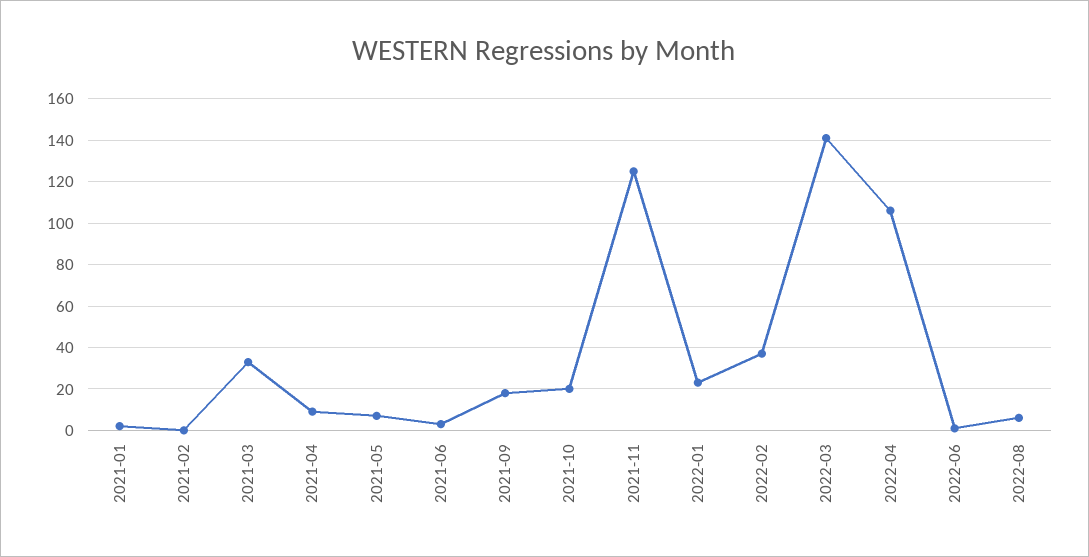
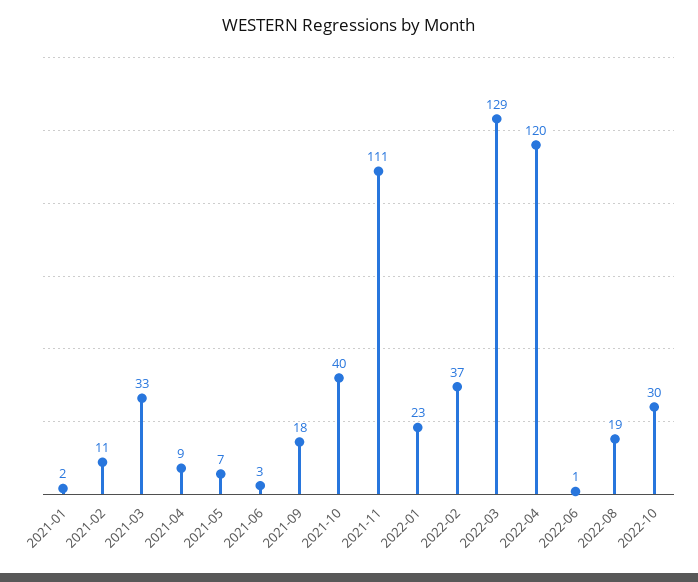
2021-02: 0 -> 11
2021-10: 20 -> 40
2021-11: 125 -> 111
2022-03: 140 -> 129
2022-04: 105 -> 120
2022-08: 5 -> 19
2022-10: none -> 30

